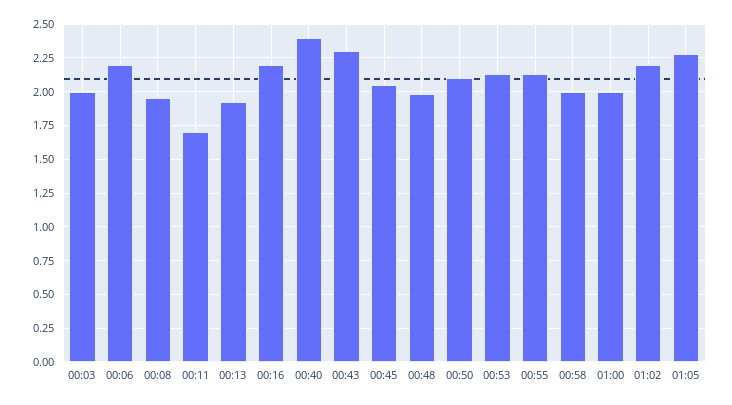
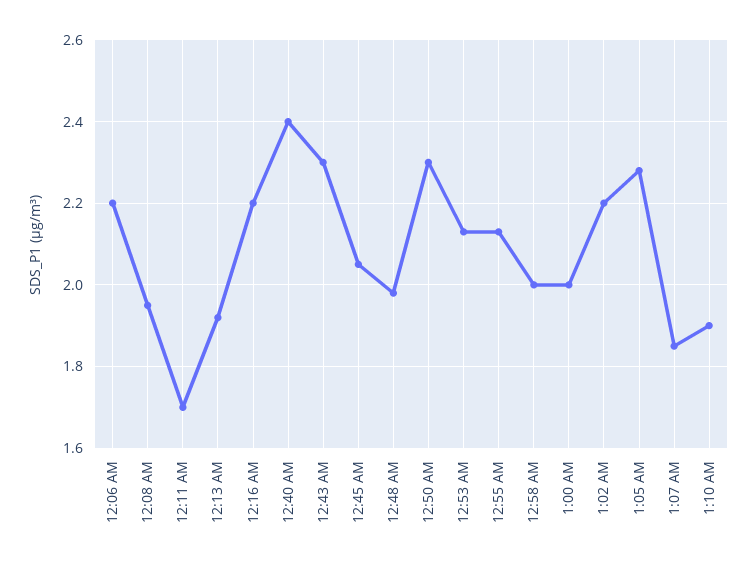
00:03: 2 -> none
00:50: 2.1 -> 2.3
1:07 AM: none -> 1.85
1:10 AM: none -> 1.9

